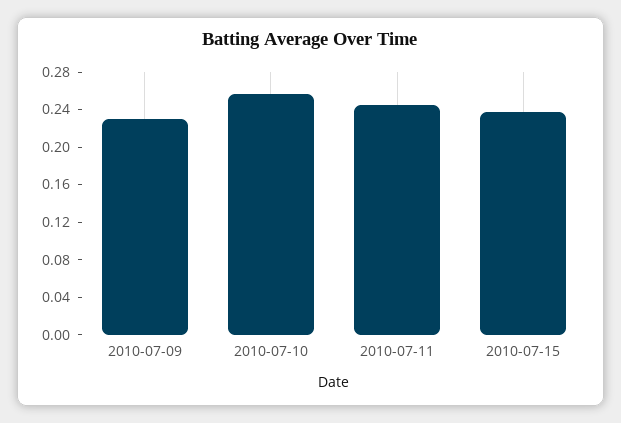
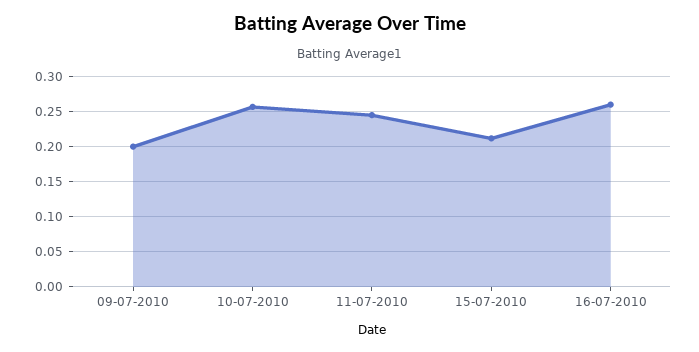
2010-07-09: 0.23 -> 0.2
2010-07-15: 0.24 -> 0.21
16-07-2010: none -> 0.26

